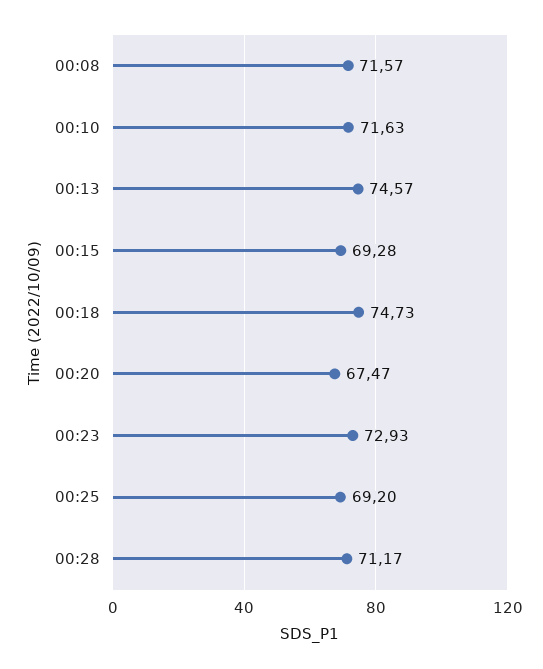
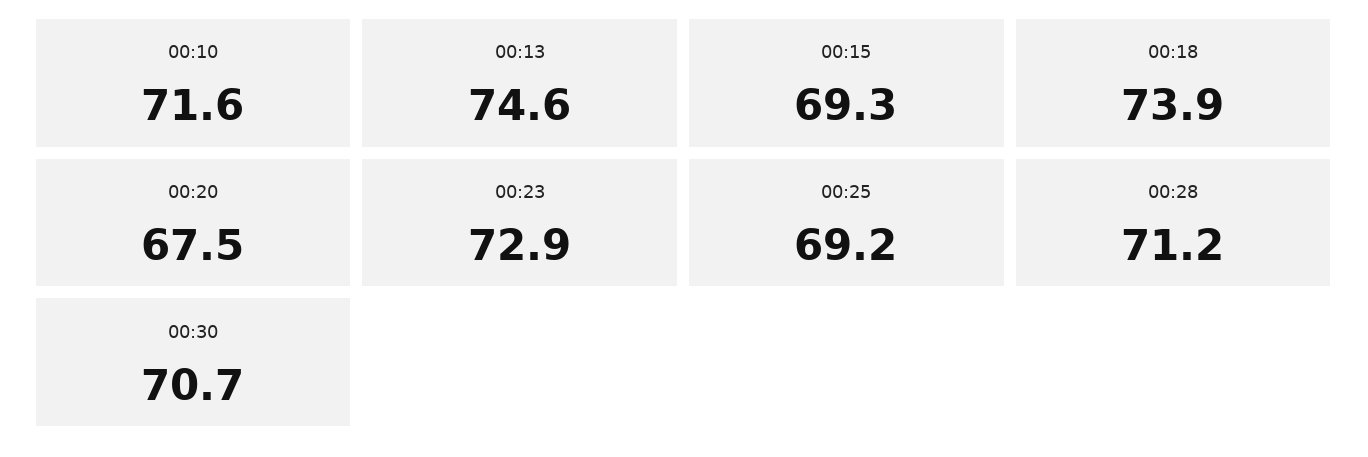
00:08: 71.57 -> none
00:18: 74.73 -> 73.9
00:30: none -> 70.7

